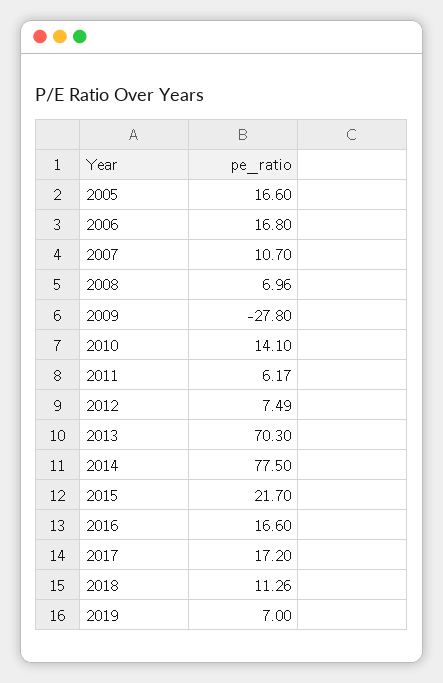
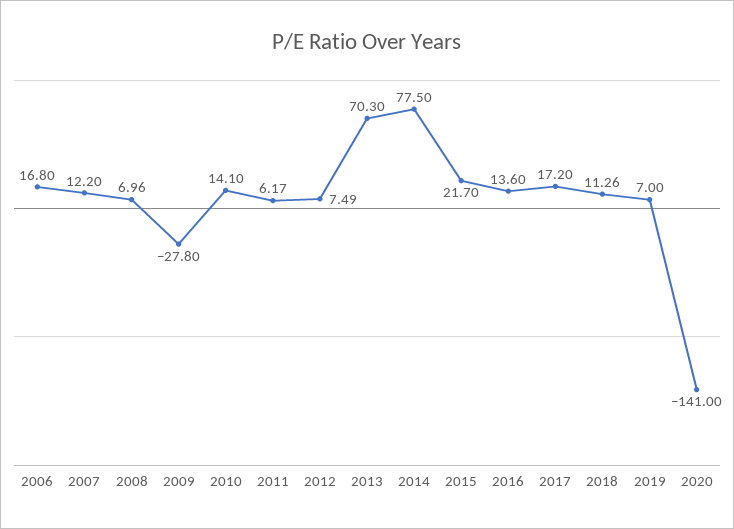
2005: 16.6 -> none
2007: 10.7 -> 12.2
2016: 16.6 -> 13.6
2020: none -> -141

